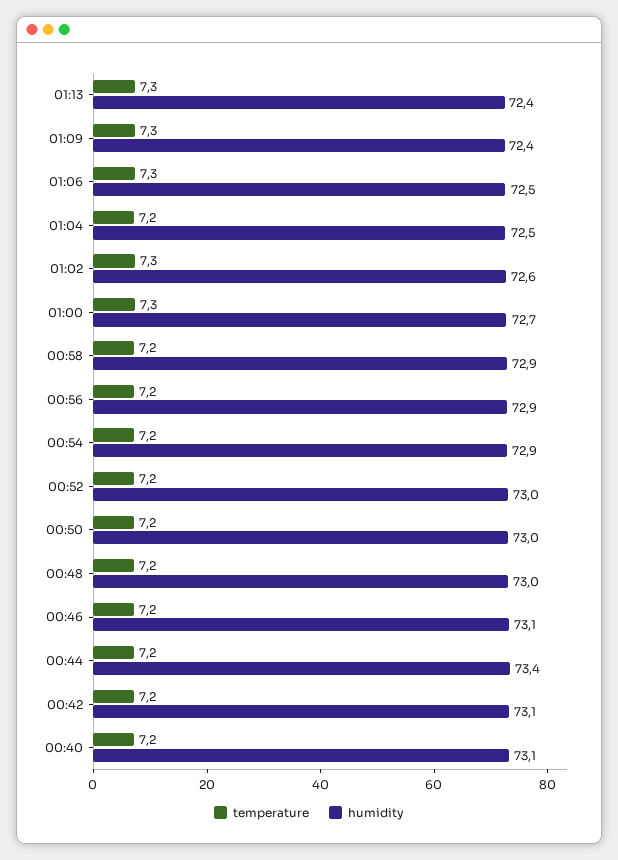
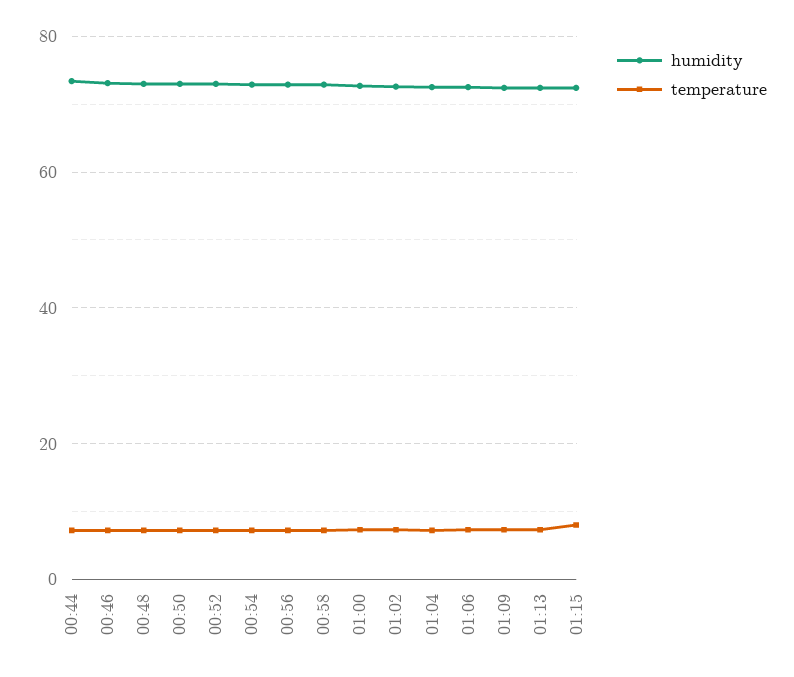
temperature, 00:42: 7.2 -> none
humidity, 00:42: 73.1 -> none
temperature, 00:40: 7.2 -> none
humidity, 00:40: 73.1 -> none
humidity, 01:15: none -> 72
temperature, 01:15: none -> 8

